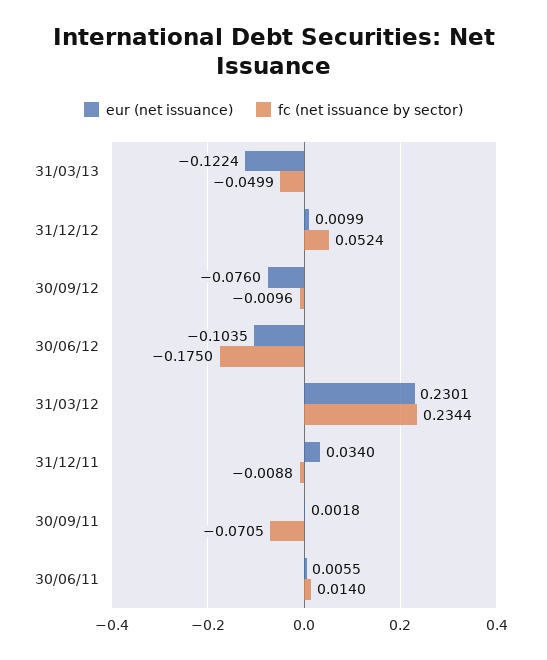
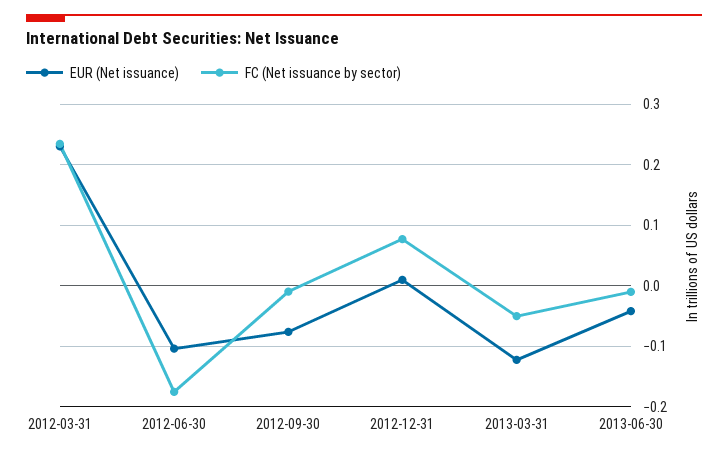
fc (net issuance by sector), 31/12/12: 0.0524 -> 0.08
eur (net issuance), 31/12/11: 0.034 -> none
fc (net issuance by sector), 31/12/11: -0.0088 -> none
eur (net issuance), 30/09/11: 0.0018 -> none
fc (net issuance by sector), 30/09/11: -0.0705 -> none
eur (net issuance), 30/06/11: 0.0055 -> none
fc (net issuance by sector), 30/06/11: 0.014 -> none
eur (net issuance), 2013-06-30: none -> -0.04
fc (net issuance by sector), 2013-06-30: none -> -0.01

